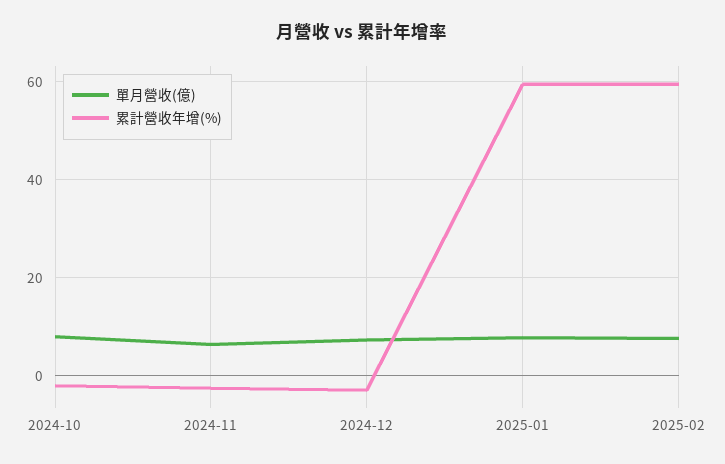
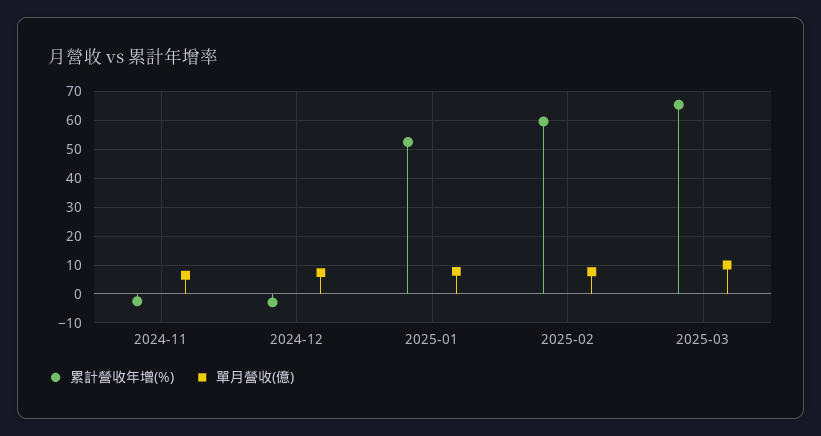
單月營收(億), 2024-10: 8 -> none
累計營收年增(%), 2024-10: -2 -> none
累計營收年增(%), 2025-01: 60 -> 52.5
累計營收年增(%), 2025-03: none -> 65
單月營收(億), 2025-03: none -> 10

